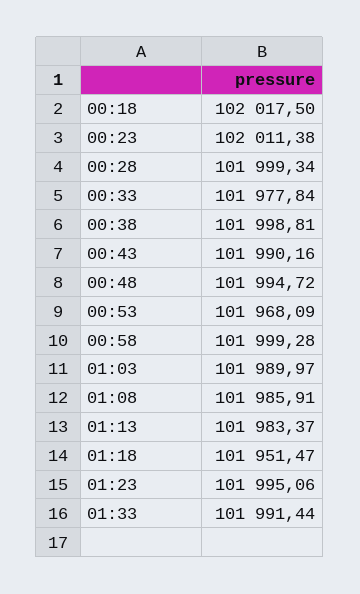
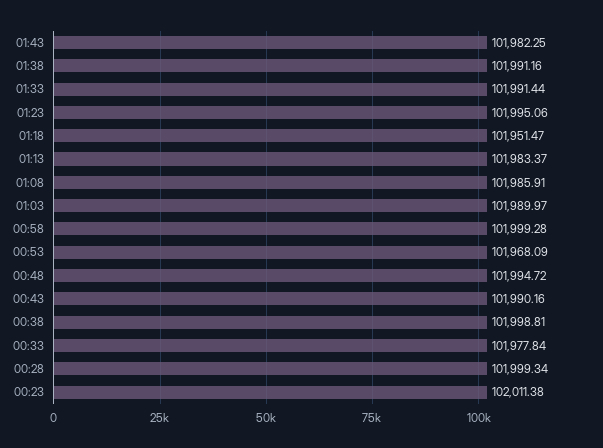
00:18: 102017.5 -> none
01:43: none -> 101982.25
01:38: none -> 101991.16

